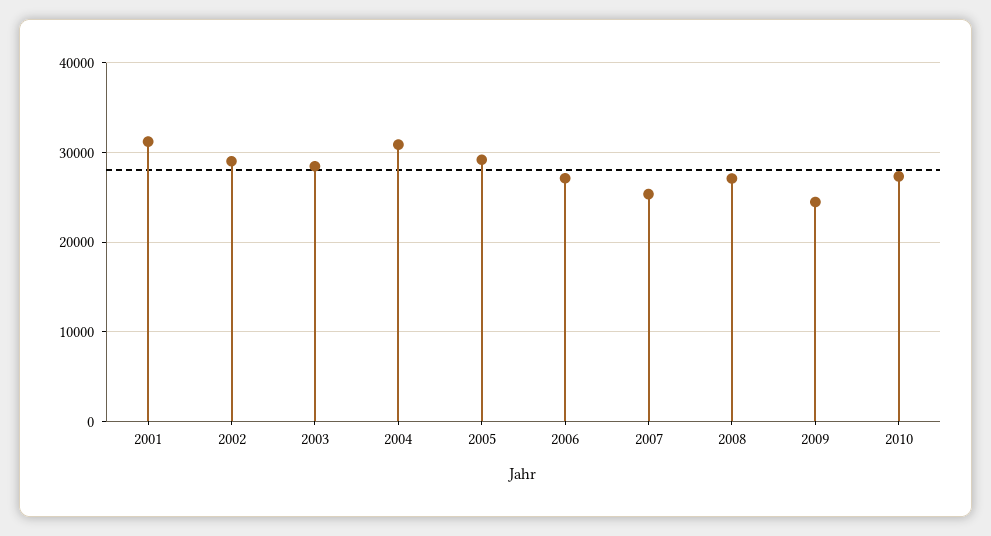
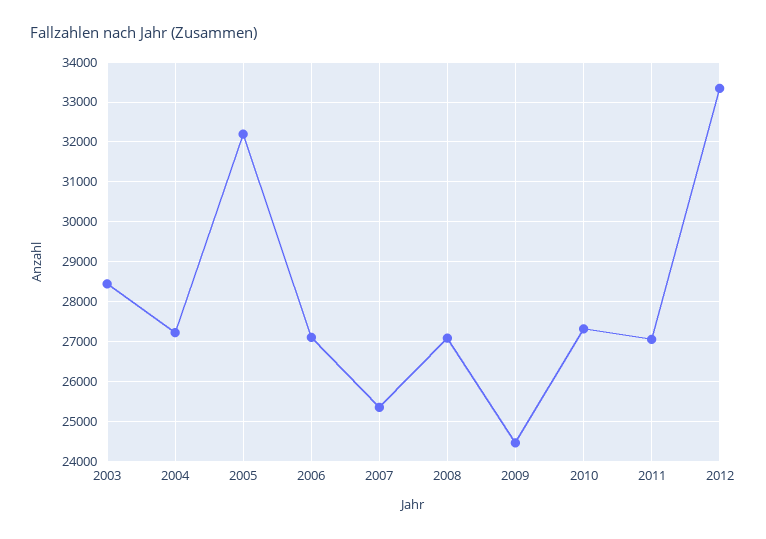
2001: 31000 -> none
2002: 29000 -> none
2004: 31000 -> 27200
2005: 29000 -> 32200
2011: none -> 27000
2012: none -> 33400

